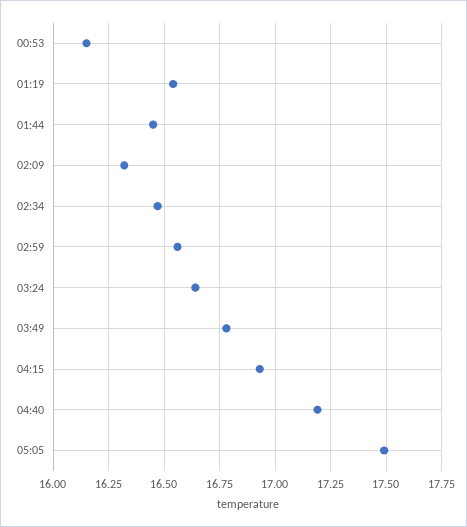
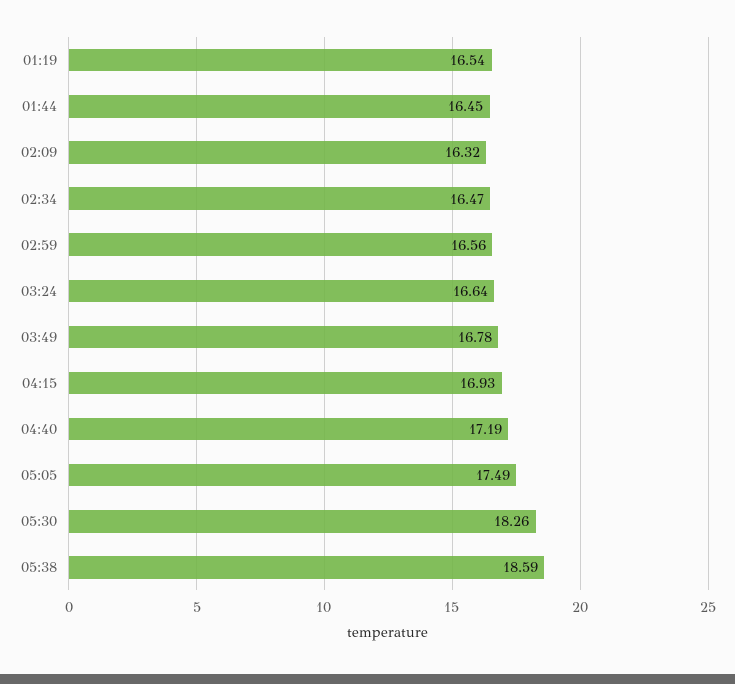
00:53: 16.15 -> none
05:30: none -> 18.26
05:38: none -> 18.59

